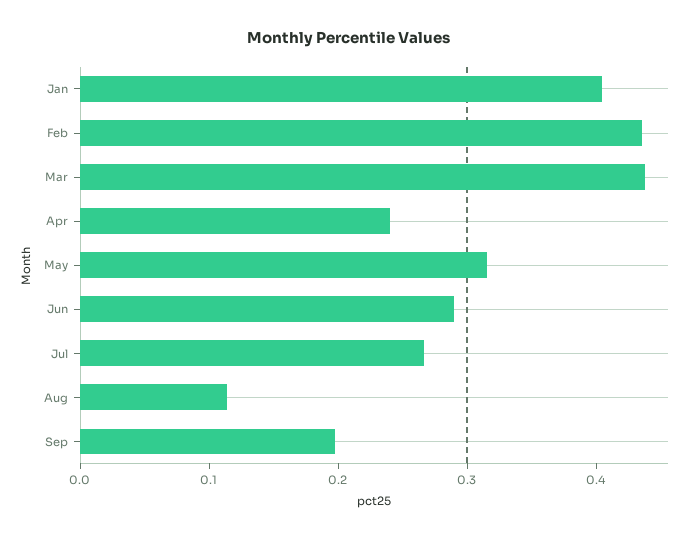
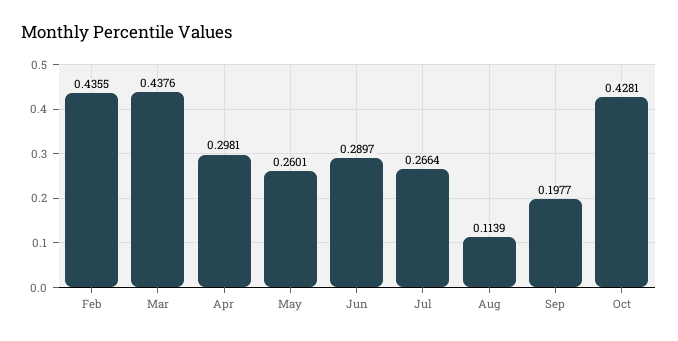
Jan: 0.4 -> none
Apr: 0.24 -> 0.2981
May: 0.32 -> 0.2601
Oct: none -> 0.4281

